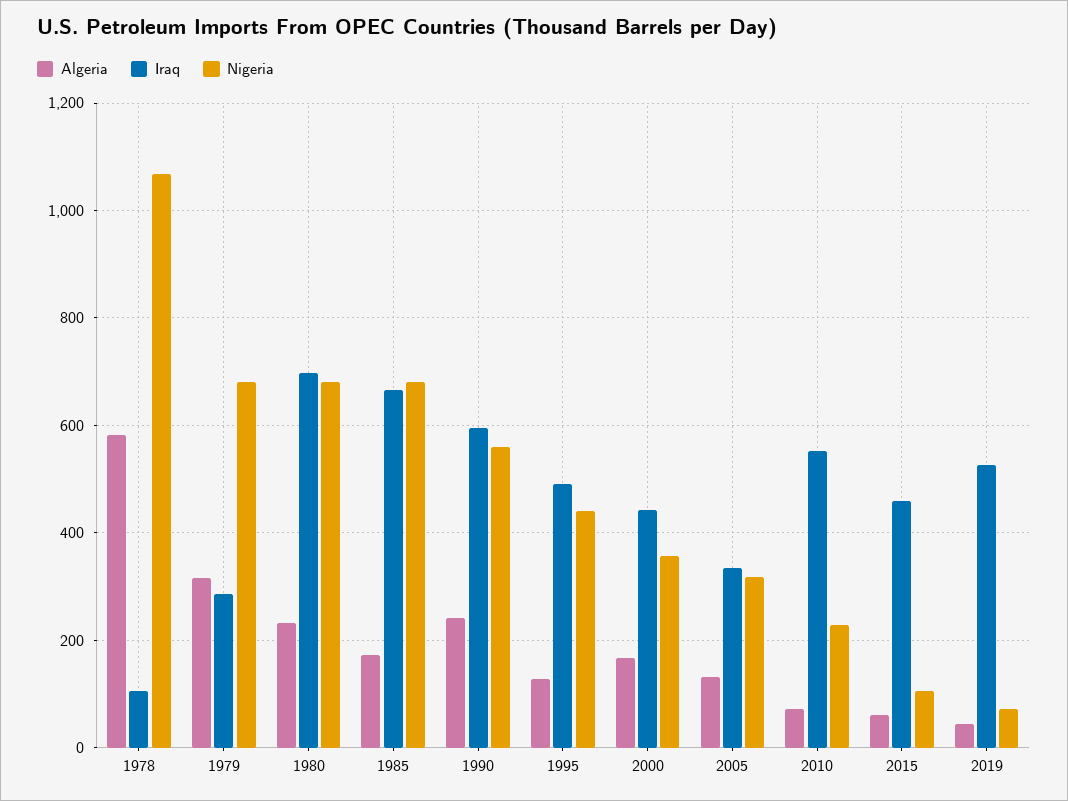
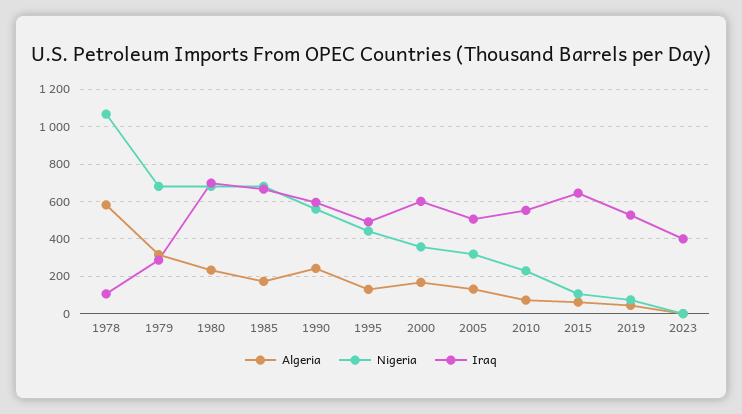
Iraq, 2000: 440 -> 600
Iraq, 2005: 340 -> 500
Iraq, 2015: 460 -> 650
Algeria, 2023: none -> 0
Nigeria, 2023: none -> 0
Iraq, 2023: none -> 400

